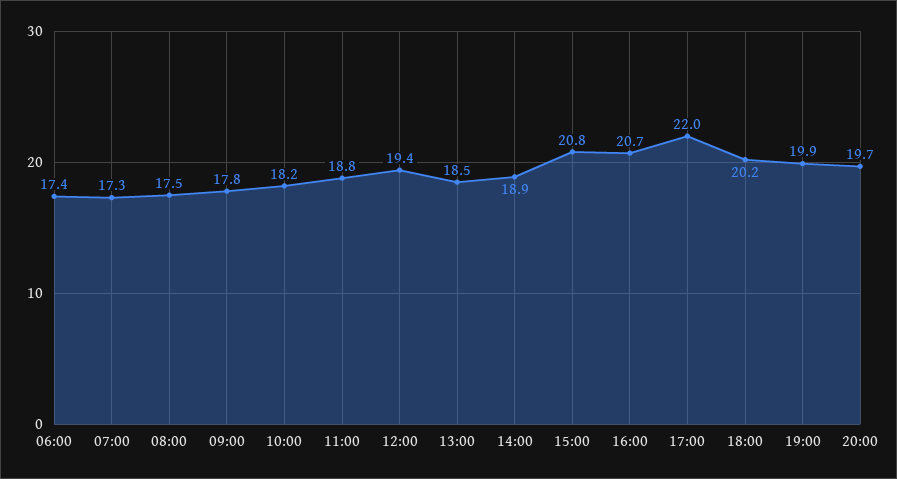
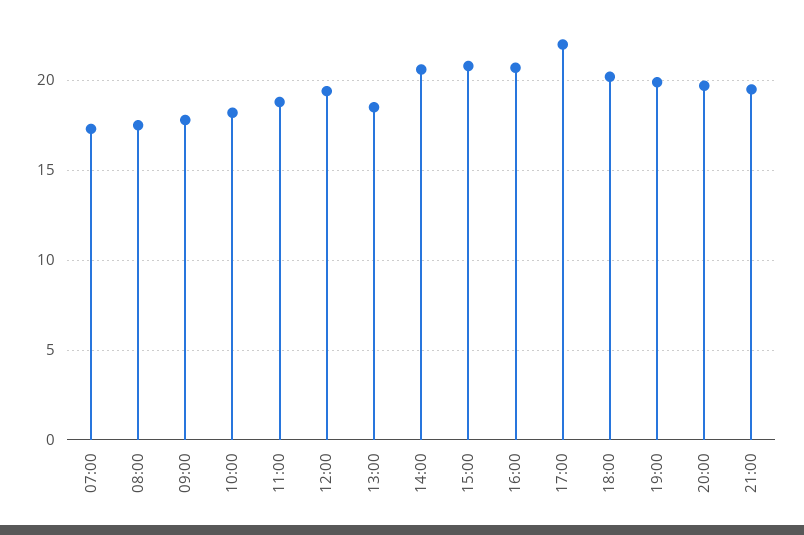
06:00: 17.4 -> none
14:00: 18.9 -> 20.5
21:00: none -> 19.5

